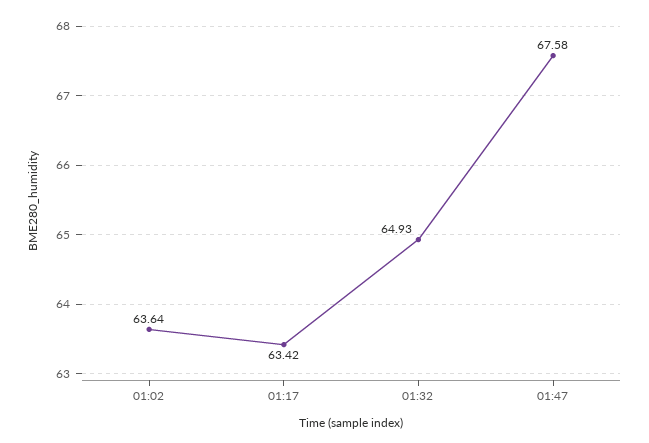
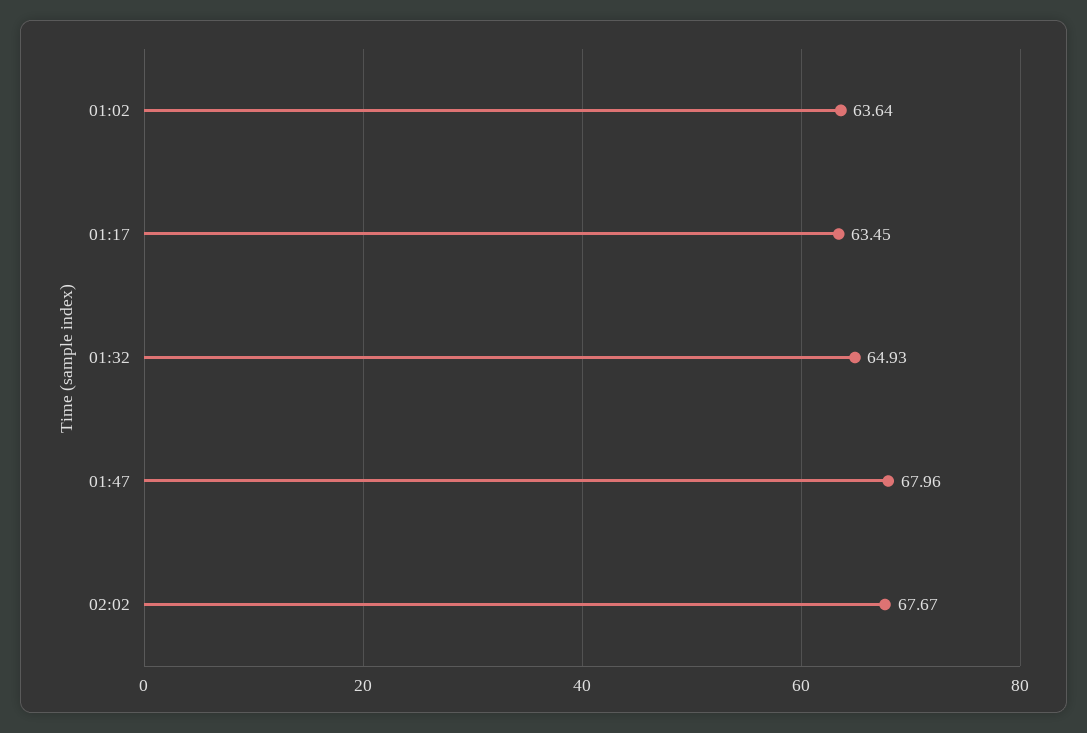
01:17: 63.42 -> 63.45
01:47: 67.58 -> 67.96
02:02: none -> 67.67

